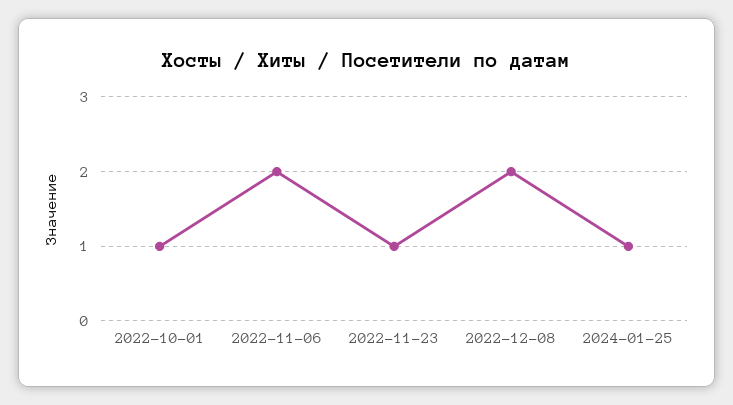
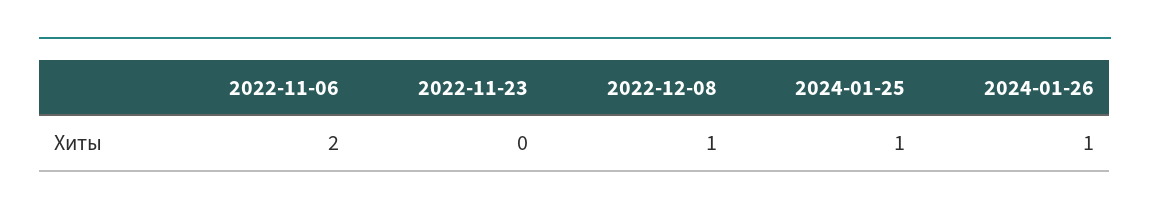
2022-10-01: 1 -> none
2022-11-23: 1 -> 0
2022-12-08: 2 -> 1
2024-01-26: none -> 1

